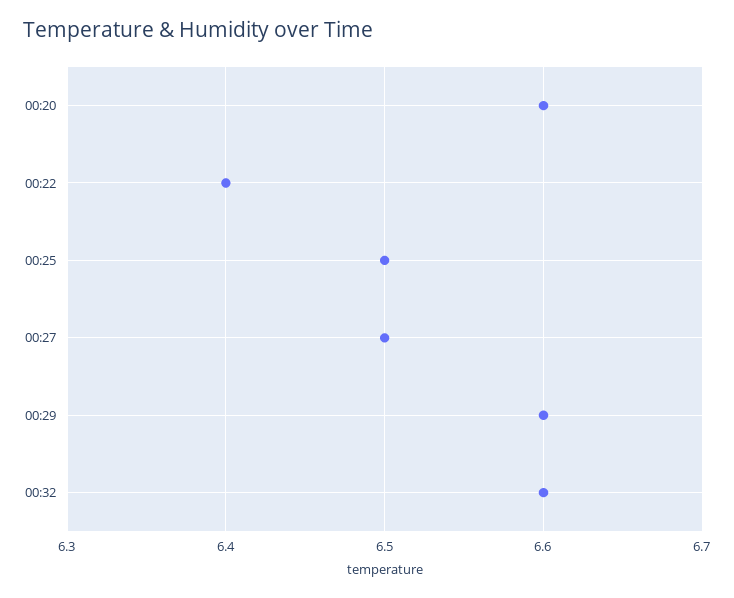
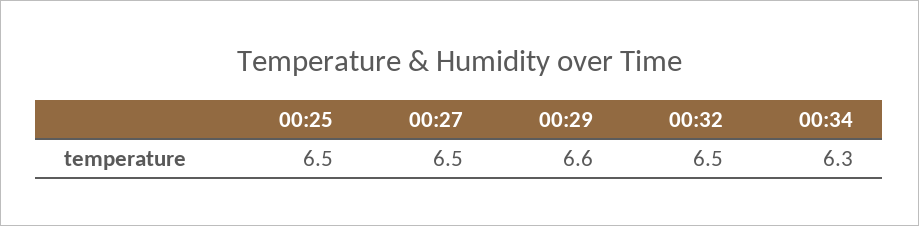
00:20: 6.6 -> none
00:22: 6.4 -> none
00:32: 6.6 -> 6.5
00:34: none -> 6.3

